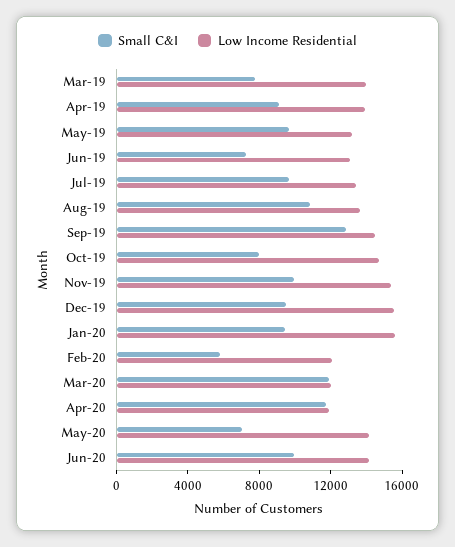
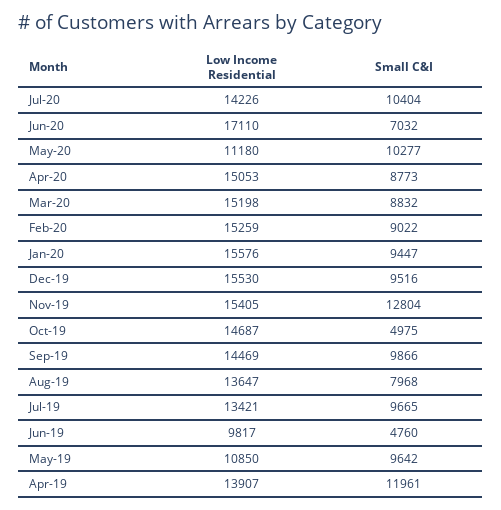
Small C&I, Mar-19: 8000 -> none
Low Income Residential, Mar-19: 14000 -> none
Small C&I, Apr-19: 9000 -> 11961
Low Income Residential, May-19: 13000 -> 10850
Small C&I, Jun-19: 7000 -> 4760
Low Income Residential, Jun-19: 13000 -> 9817
Small C&I, Aug-19: 11000 -> 7968
Small C&I, Sep-19: 13000 -> 9866
Small C&I, Oct-19: 8000 -> 4975
Small C&I, Nov-19: 10000 -> 12804
Small C&I, Feb-20: 6000 -> 9022
Low Income Residential, Feb-20: 12000 -> 15259
Small C&I, Mar-20: 12000 -> 8832
Low Income Residential, Mar-20: 12000 -> 15198
Small C&I, Apr-20: 12000 -> 8773
Low Income Residential, Apr-20: 12000 -> 15053
Small C&I, May-20: 7000 -> 10277
Low Income Residential, May-20: 14000 -> 11180
Small C&I, Jun-20: 10000 -> 7032
Low Income Residential, Jun-20: 14000 -> 17110
Low Income Residential, Jul-20: none -> 14226
Small C&I, Jul-20: none -> 10404

